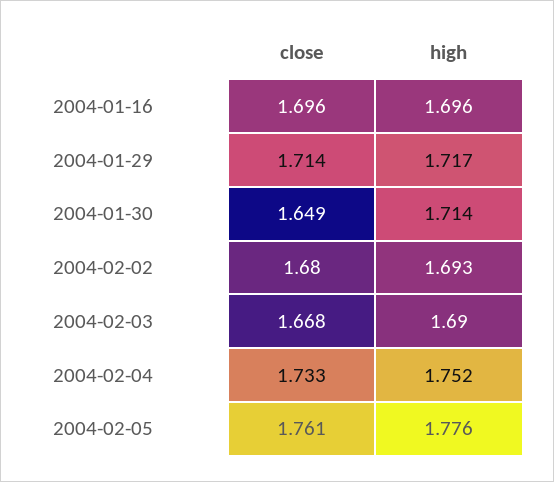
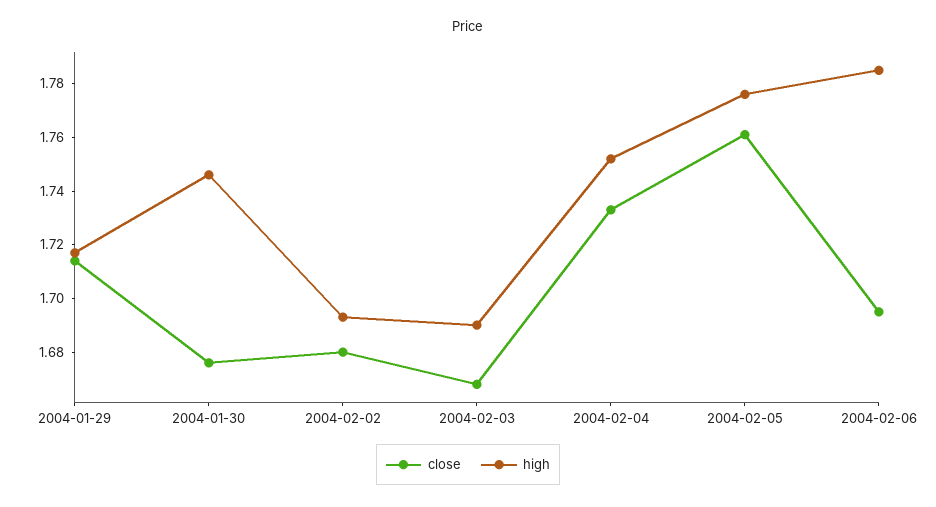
close, 2004-01-16: 1.696 -> none
high, 2004-01-16: 1.696 -> none
close, 2004-01-30: 1.649 -> 1.675
high, 2004-01-30: 1.714 -> 1.745
close, 2004-02-06: none -> 1.695
high, 2004-02-06: none -> 1.785

